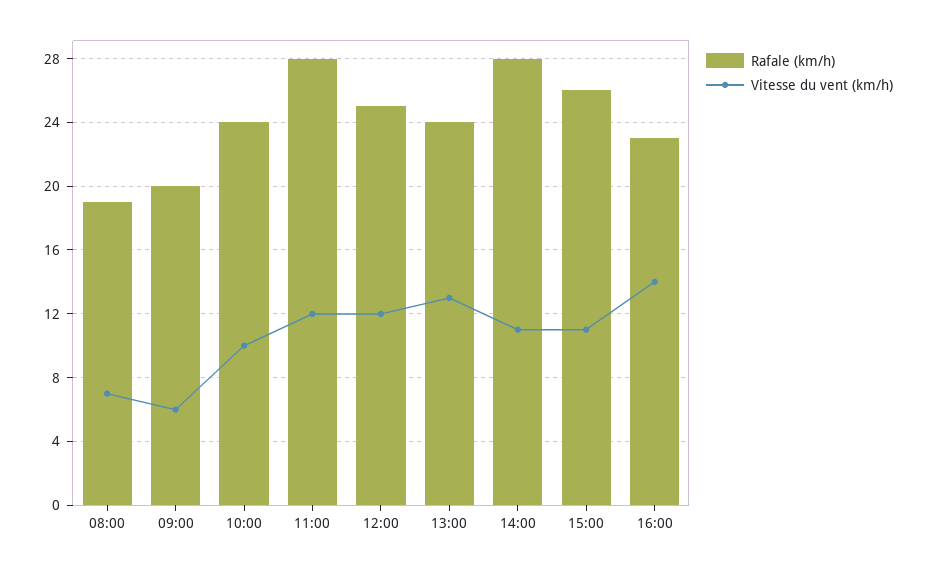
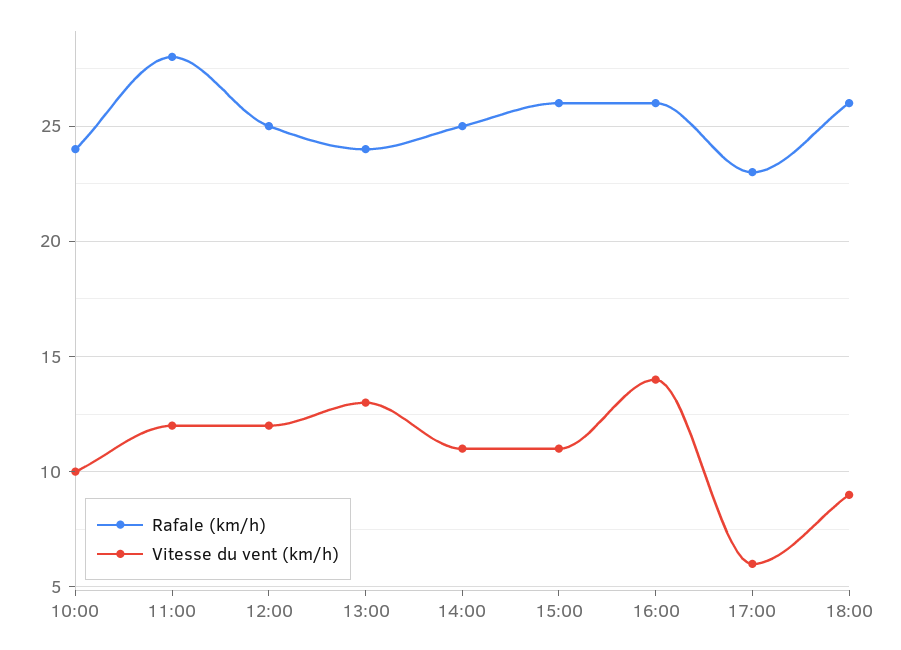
Rafale (km/h), 08:00: 19 -> none
Vitesse du vent (km/h), 08:00: 7 -> none
Rafale (km/h), 09:00: 20 -> none
Vitesse du vent (km/h), 09:00: 6 -> none
Rafale (km/h), 14:00: 28 -> 25
Rafale (km/h), 16:00: 23 -> 26
Rafale (km/h), 17:00: none -> 23
Vitesse du vent (km/h), 17:00: none -> 6
Rafale (km/h), 18:00: none -> 26
Vitesse du vent (km/h), 18:00: none -> 9

